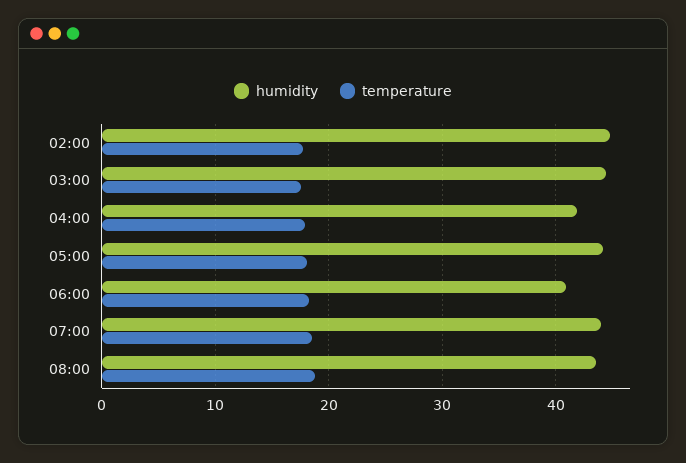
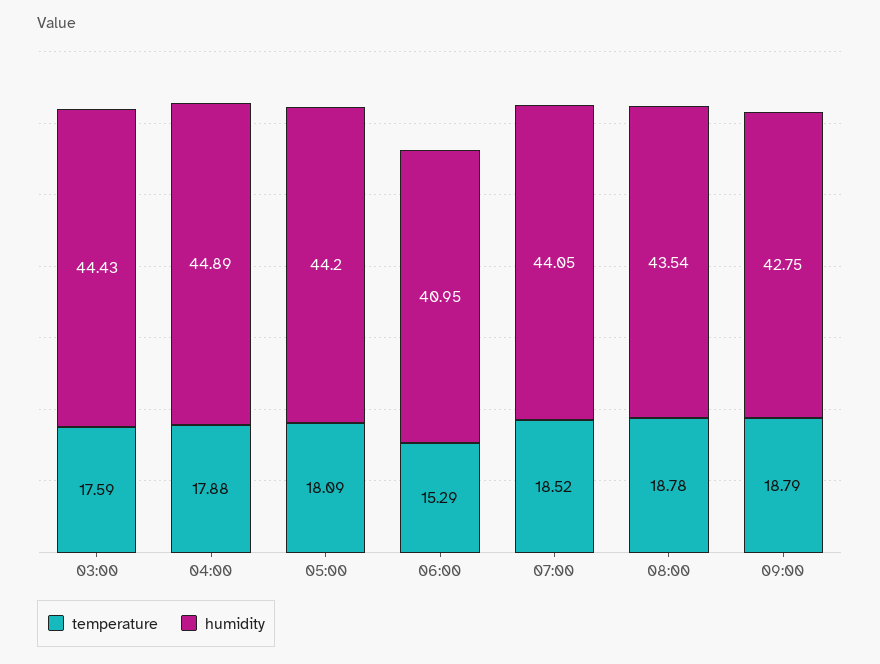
humidity, 02:00: 45 -> none
temperature, 02:00: 18 -> none
humidity, 04:00: 42 -> 44.89
temperature, 06:00: 18 -> 15.29
temperature, 09:00: none -> 18.79
humidity, 09:00: none -> 42.75

